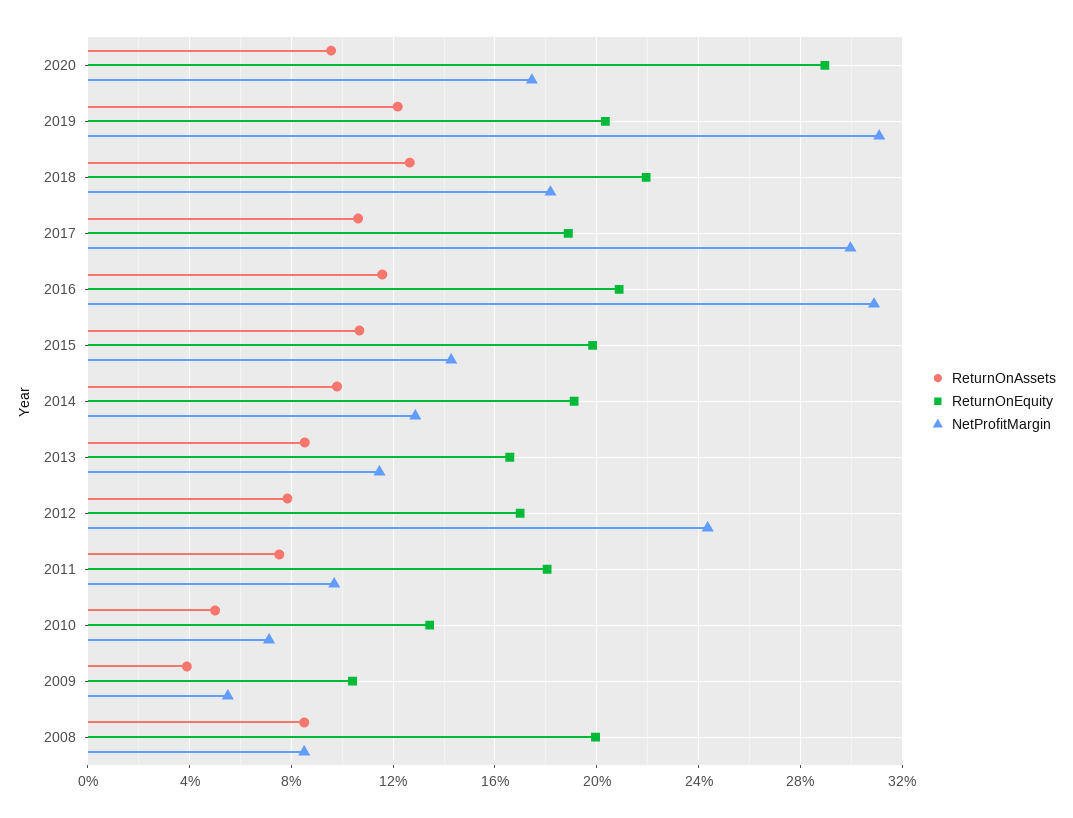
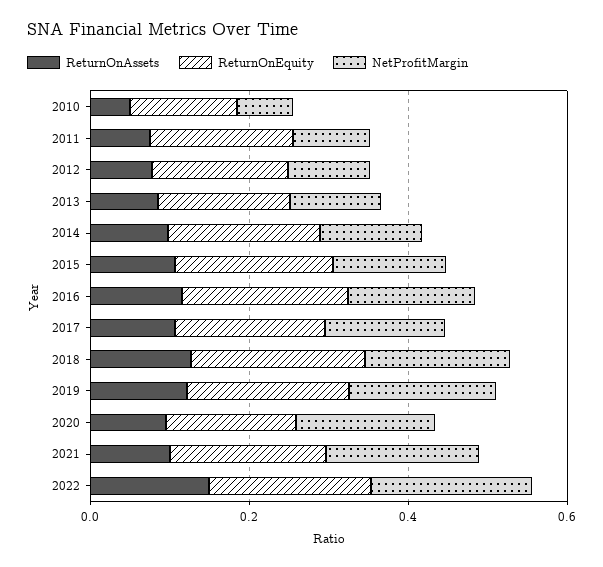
ReturnOnEquity, 2020: 0.29 -> 0.15
NetProfitMargin, 2019: 0.31 -> 0.2
NetProfitMargin, 2017: 0.3 -> 0.15
NetProfitMargin, 2016: 0.31 -> 0.15
NetProfitMargin, 2012: 0.245 -> 0.1
ReturnOnAssets, 2009: 0.04 -> none
ReturnOnEquity, 2009: 0.105 -> none
NetProfitMargin, 2009: 0.055 -> none
ReturnOnAssets, 2008: 0.085 -> none
ReturnOnEquity, 2008: 0.2 -> none
NetProfitMargin, 2008: 0.085 -> none
ReturnOnAssets, 2021: none -> 0.1
ReturnOnEquity, 2021: none -> 0.2
NetProfitMargin, 2021: none -> 0.2
ReturnOnAssets, 2022: none -> 0.15
ReturnOnEquity, 2022: none -> 0.2
NetProfitMargin, 2022: none -> 0.2

